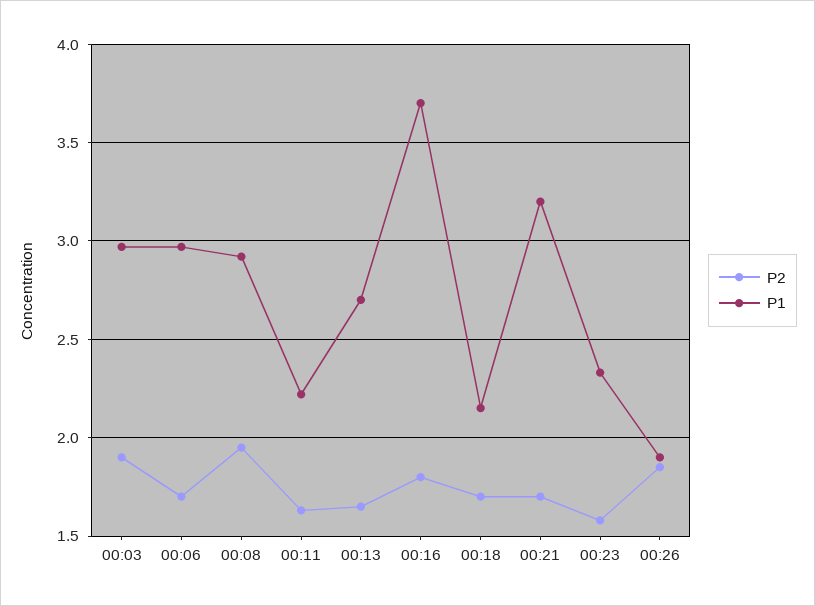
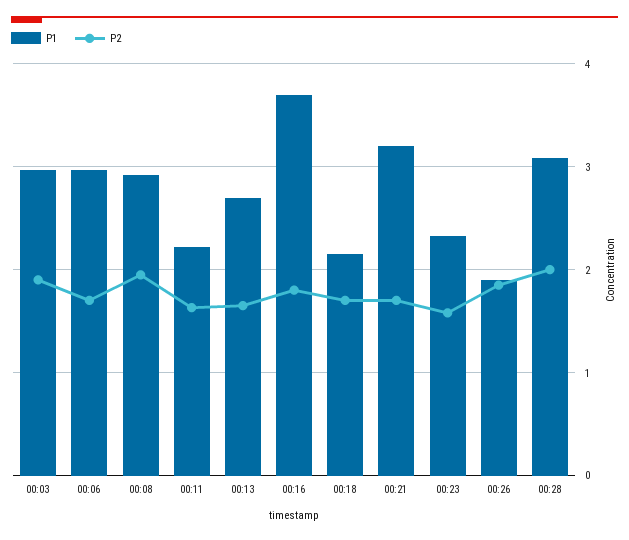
P1, 00:28: none -> 3.1
P2, 00:28: none -> 2

